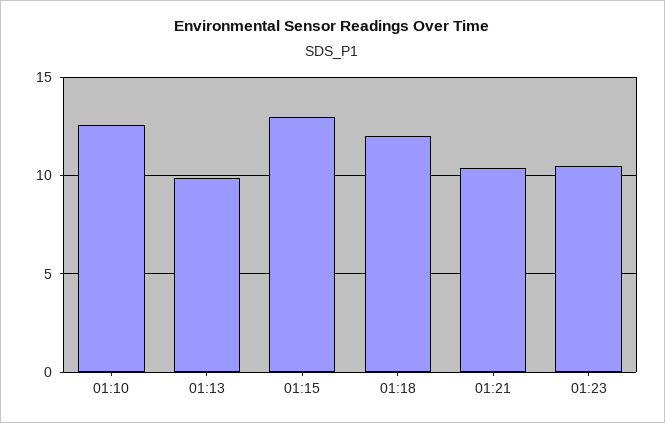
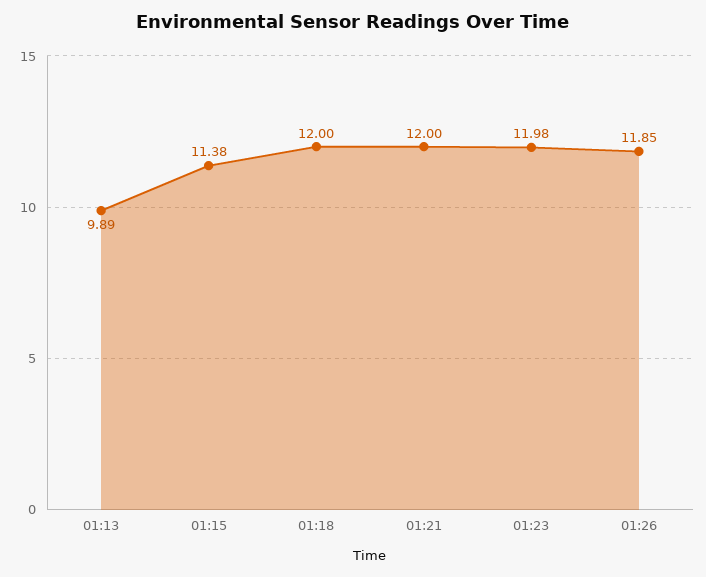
01:10: 12.5 -> none
01:15: 13 -> 11.38
01:21: 10.5 -> 12
01:23: 10.5 -> 11.98
01:26: none -> 11.85

